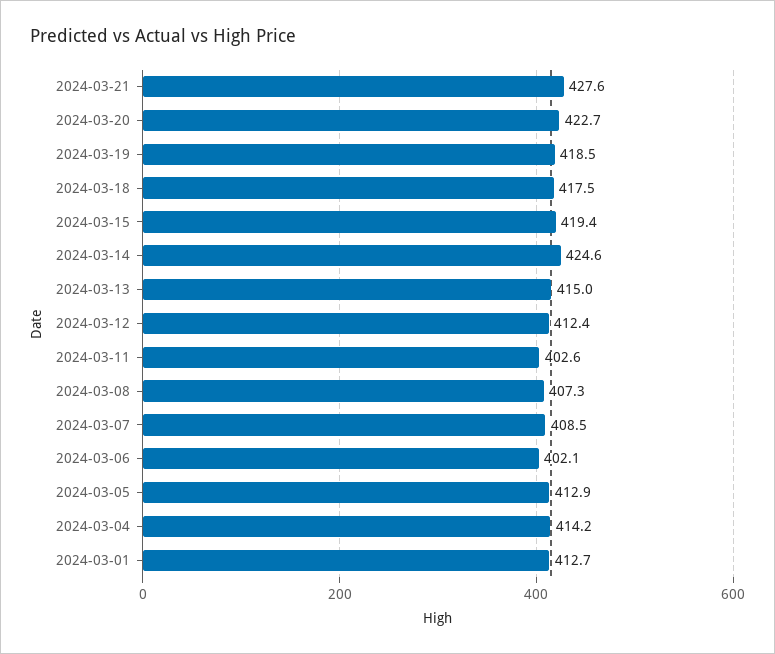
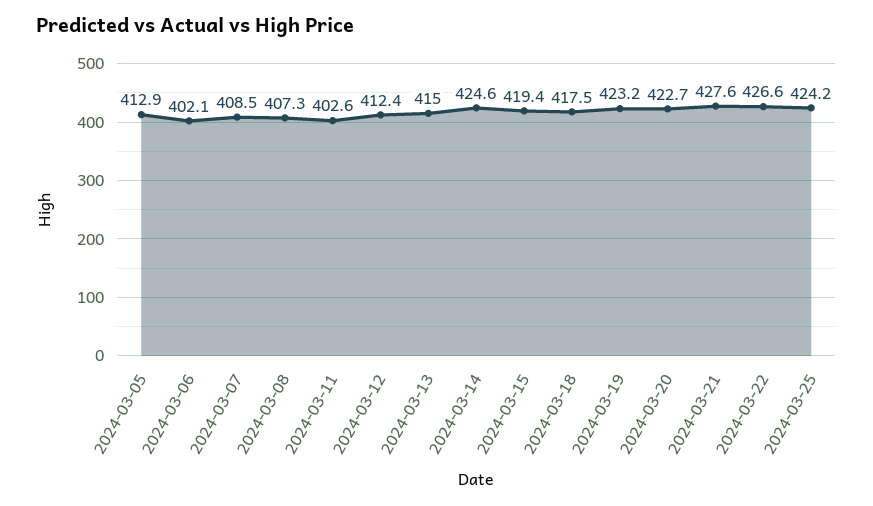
2024-03-19: 418.5 -> 423.2
2024-03-04: 414.2 -> none
2024-03-01: 412.7 -> none
2024-03-22: none -> 426.6
2024-03-25: none -> 424.2

